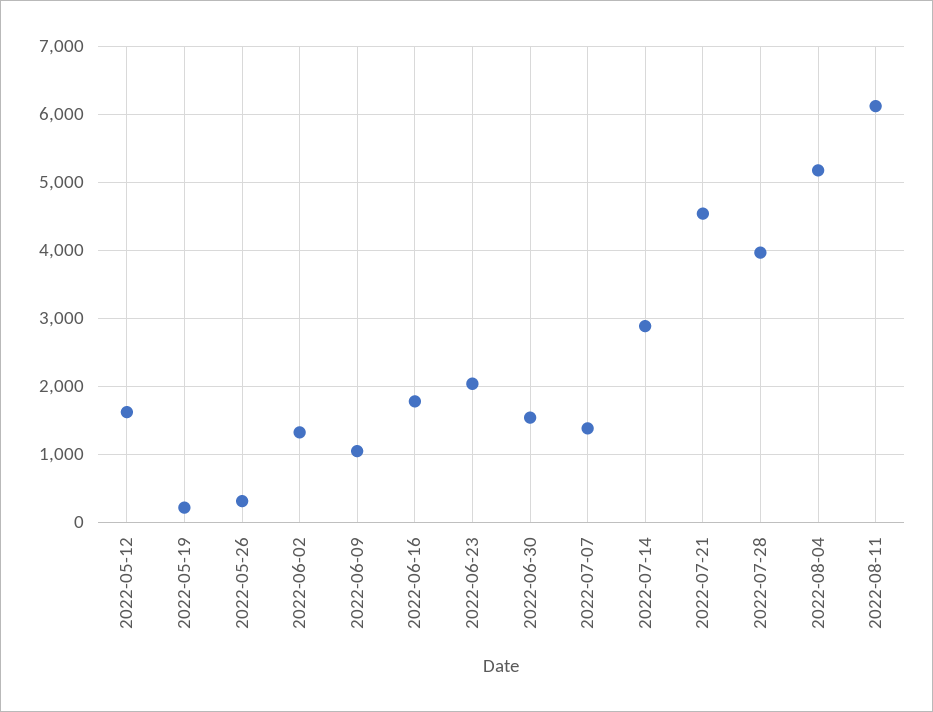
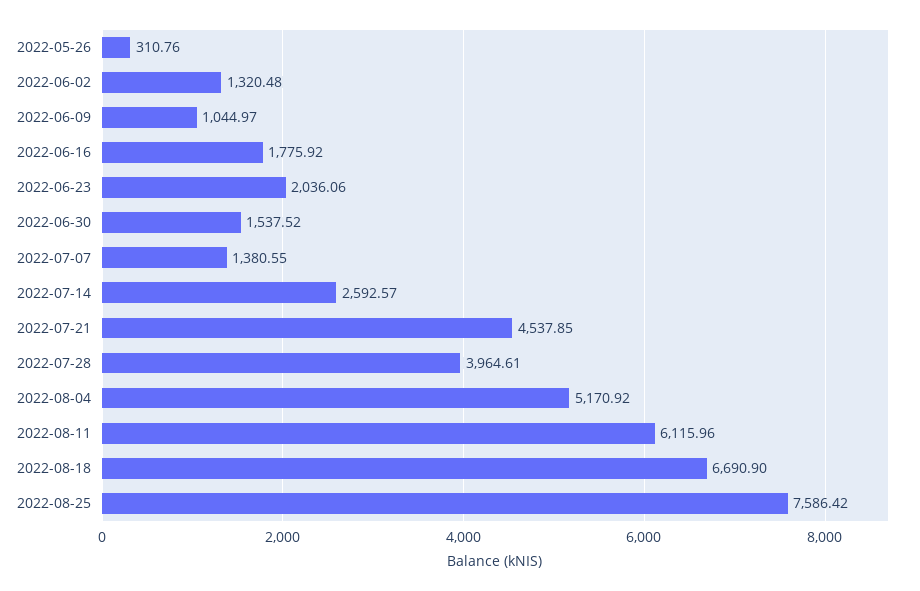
2022-05-12: 1600 -> none
2022-05-19: 200 -> none
2022-07-14: 2900 -> 2592.57
2022-08-18: none -> 6690.9
2022-08-25: none -> 7586.42

